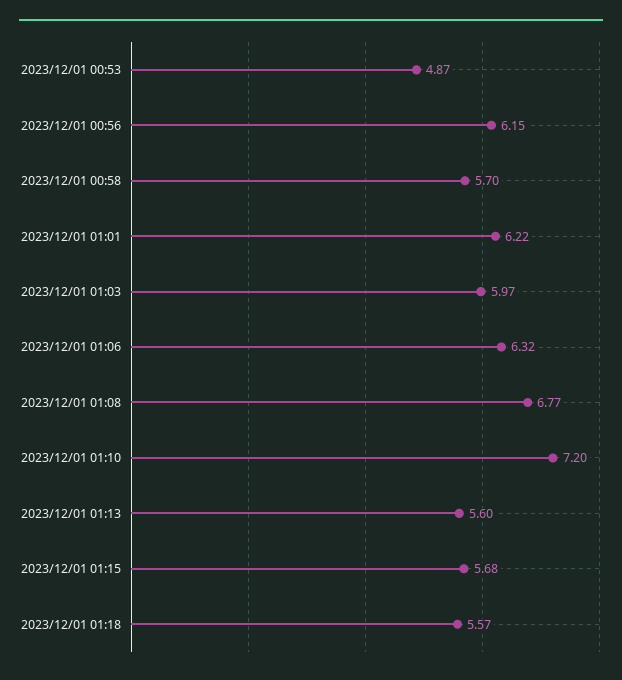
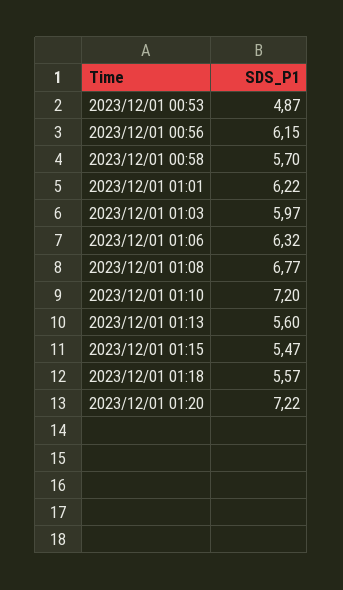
2023/12/01 01:15: 5.68 -> 5.47
2023/12/01 01:20: none -> 7.22

